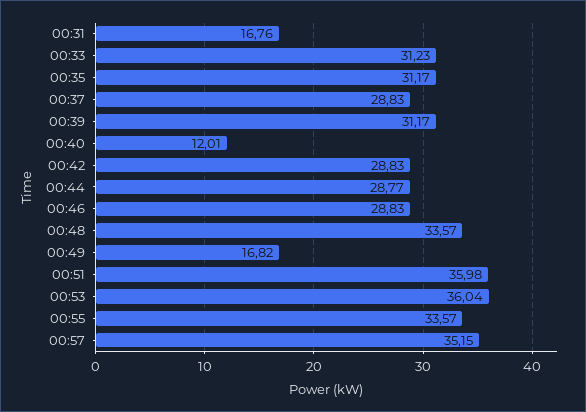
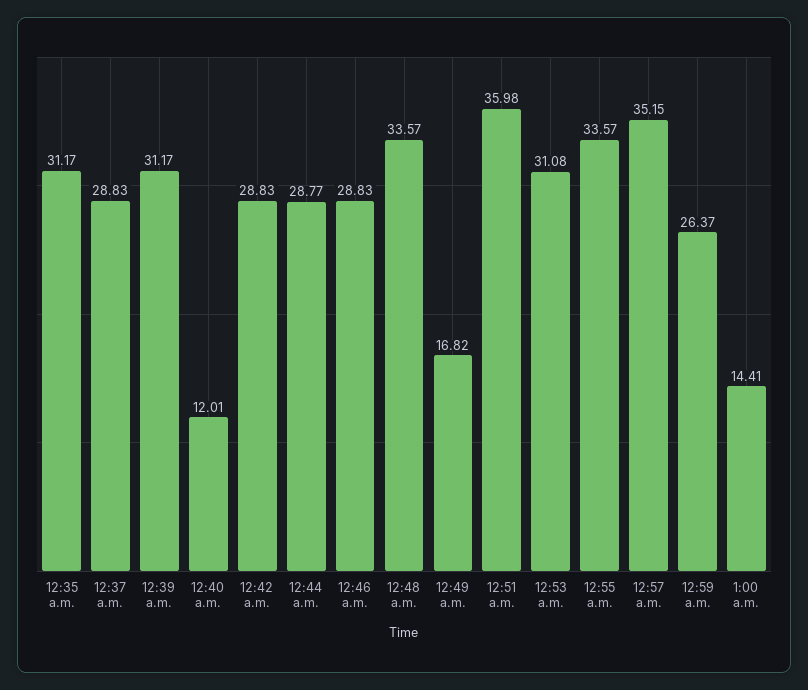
00:31: 16.76 -> none
00:33: 31.23 -> none
00:53: 36.04 -> 31.08
12:59 a.m.: none -> 26.37
1:00 a.m.: none -> 14.41

